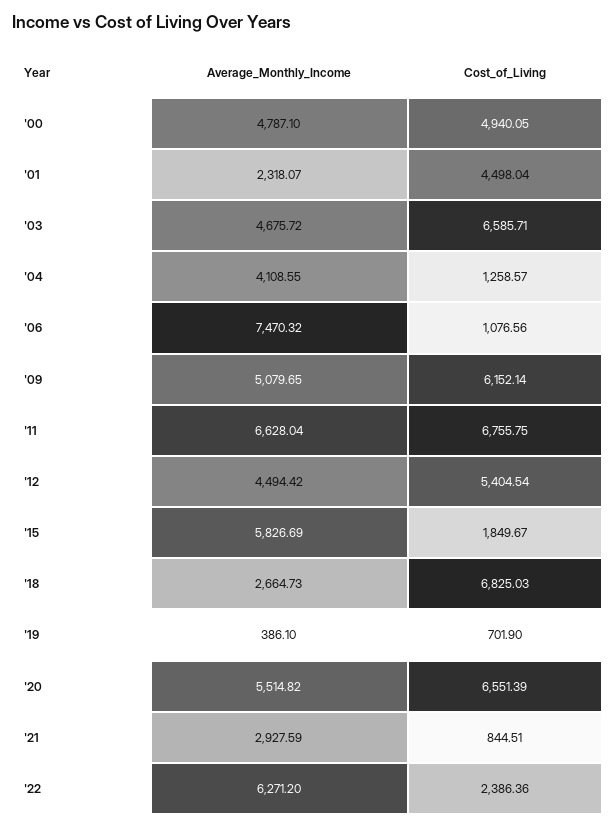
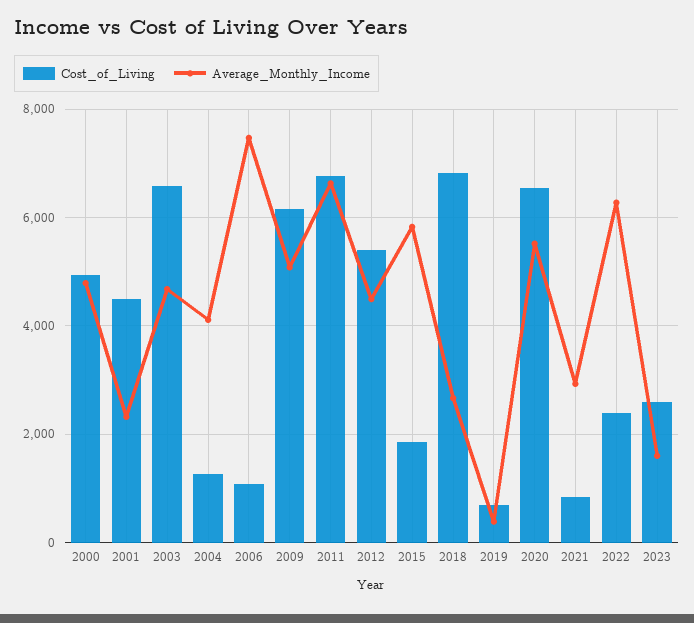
Cost_of_Living, 2023: none -> 2600
Average_Monthly_Income, 2023: none -> 1600

